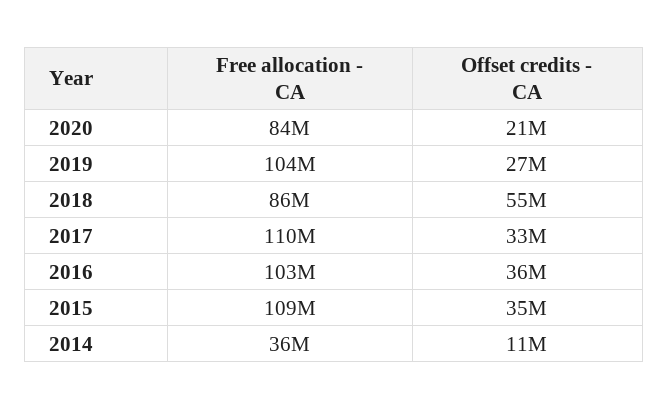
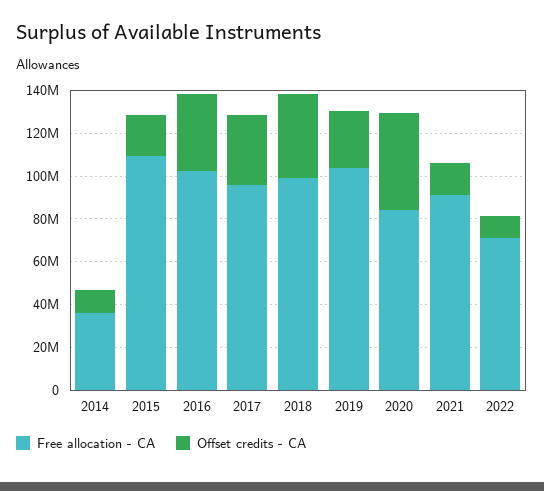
Offset credits - CA, 2020: 21000000 -> 45000000
Free allocation - CA, 2018: 86000000 -> 100000000
Offset credits - CA, 2018: 55000000 -> 40000000
Free allocation - CA, 2017: 110000000 -> 95000000
Offset credits - CA, 2015: 35000000 -> 20000000
Free allocation - CA, 2021: none -> 90000000
Offset credits - CA, 2021: none -> 15000000
Free allocation - CA, 2022: none -> 70000000
Offset credits - CA, 2022: none -> 10000000

